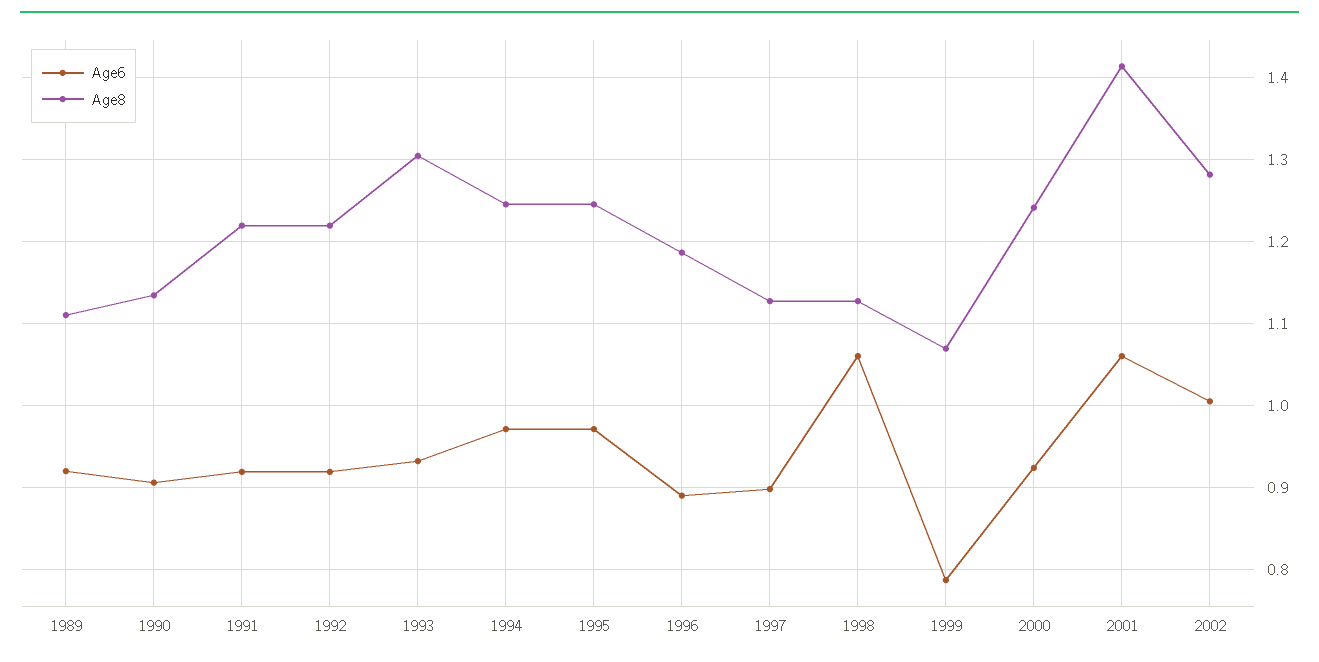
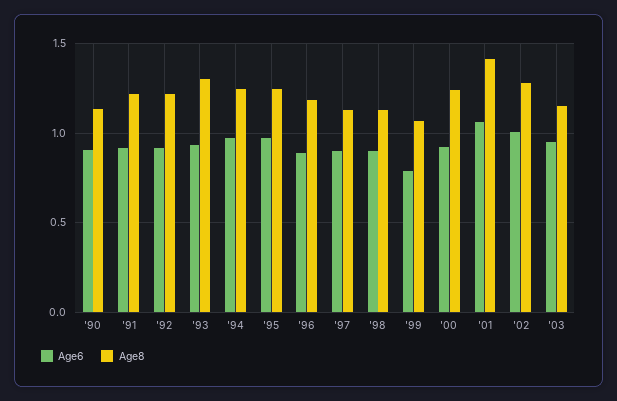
Age6, 1989: 0.92 -> none
Age8, 1989: 1.11 -> none
Age6, 1998: 1.06 -> 0.9
Age6, '03: none -> 0.95
Age8, '03: none -> 1.15

